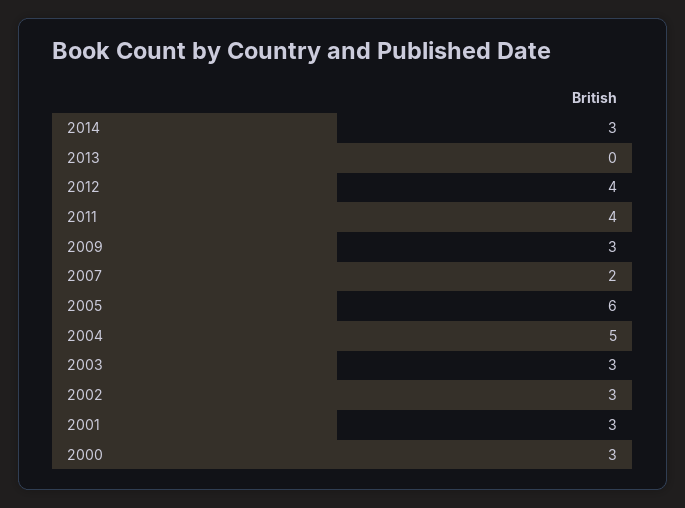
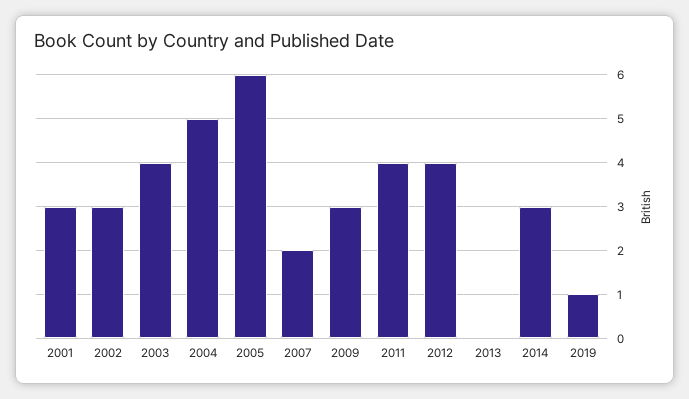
2003: 3 -> 4
2000: 3 -> none
2019: none -> 1

